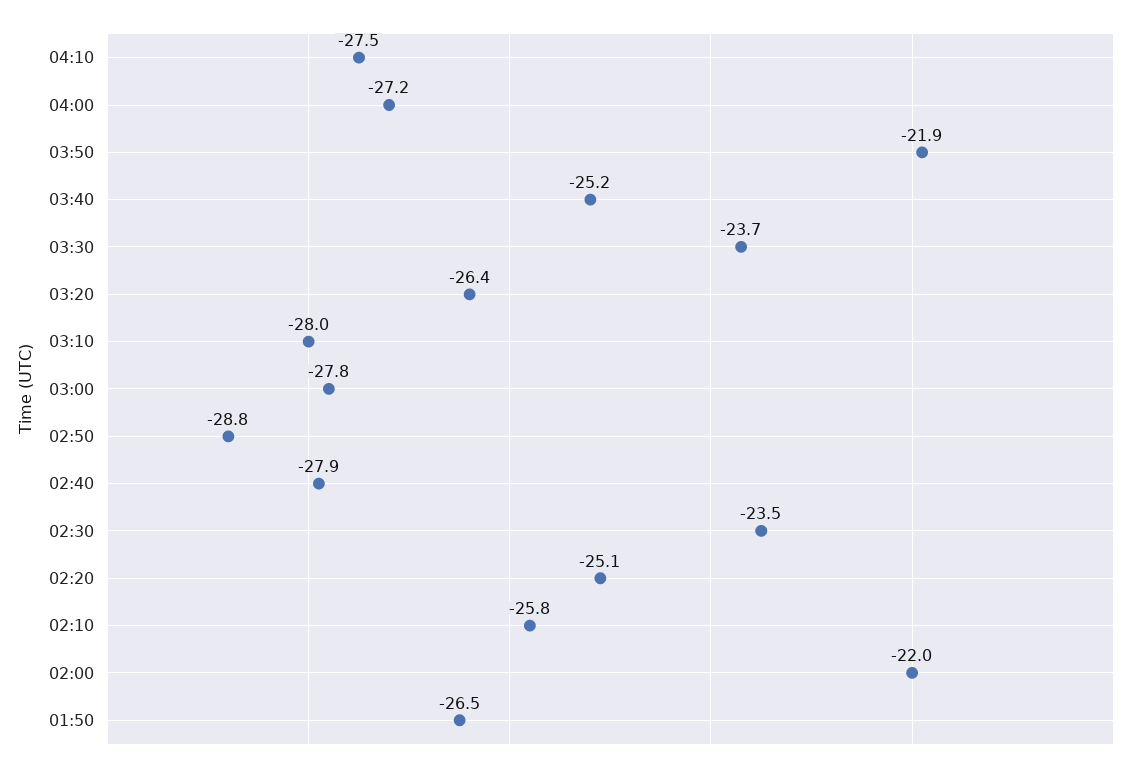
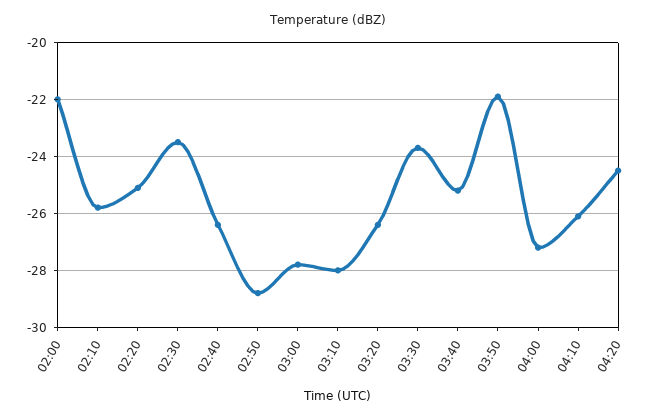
04:10: -27.5 -> -26
02:40: -27.9 -> -26.5
01:50: -26.5 -> none
04:20: none -> -24.5

